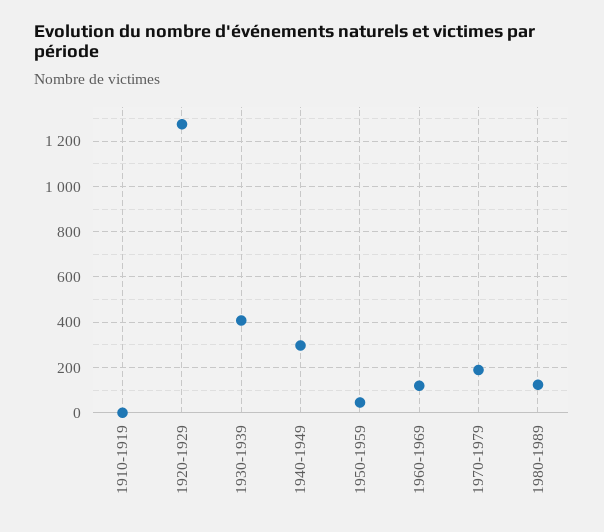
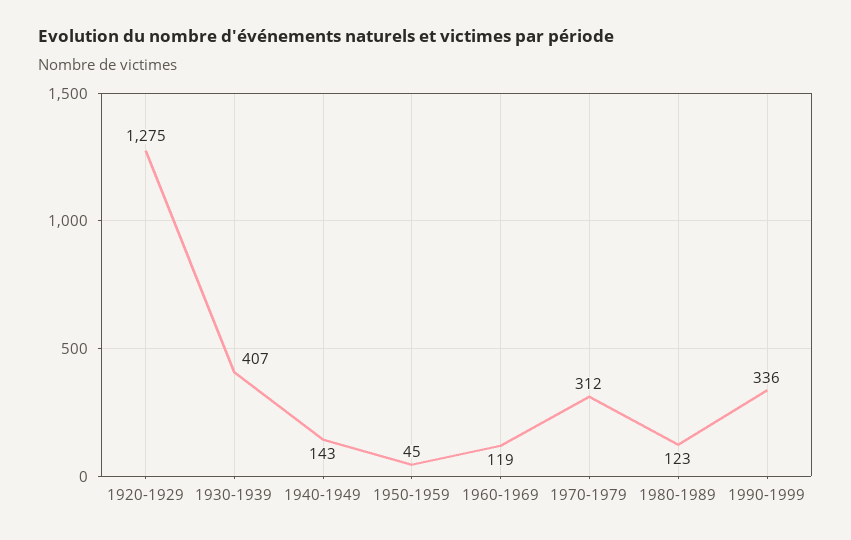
1910-1919: 0 -> none
1940-1949: 300 -> 143
1970-1979: 200 -> 312
1990-1999: none -> 336

